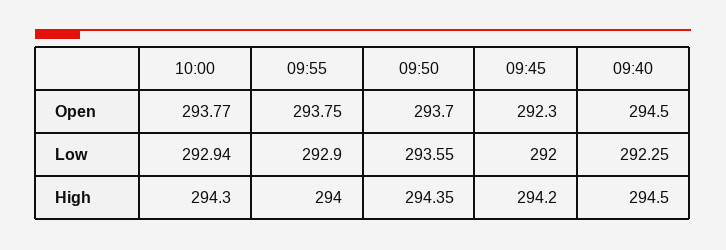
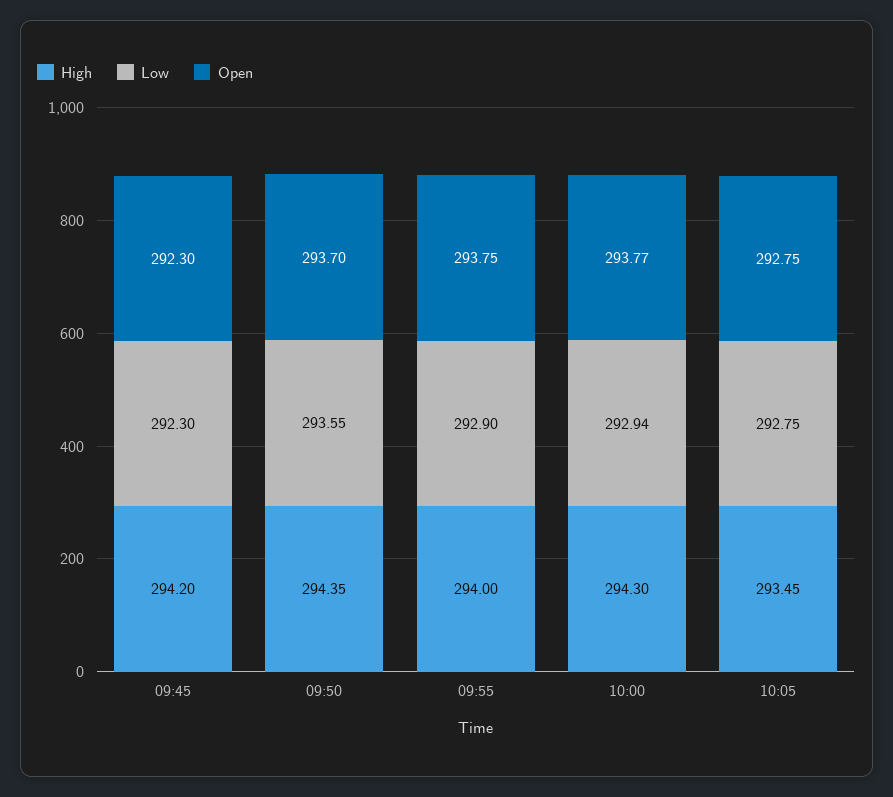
Open, 09:40: 294.5 -> none
Low, 09:45: 292 -> 292.3
Low, 09:40: 292.25 -> none
High, 09:40: 294.5 -> none
High, 10:05: none -> 293.45
Low, 10:05: none -> 292.75
Open, 10:05: none -> 292.75

